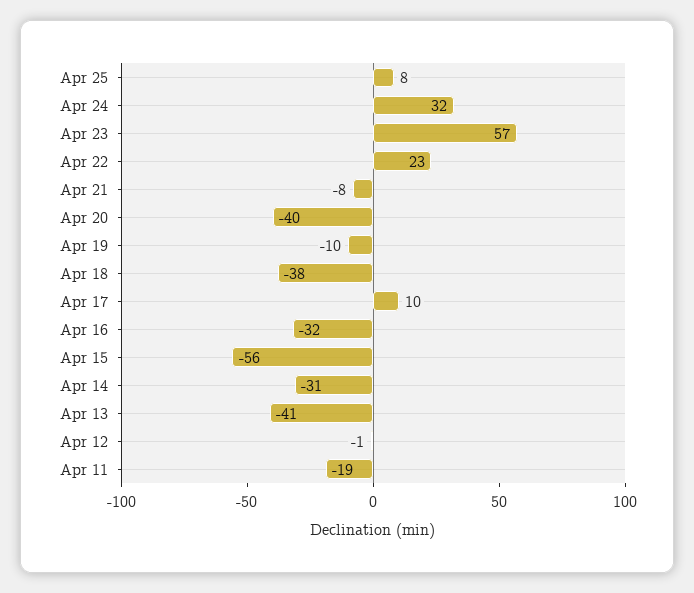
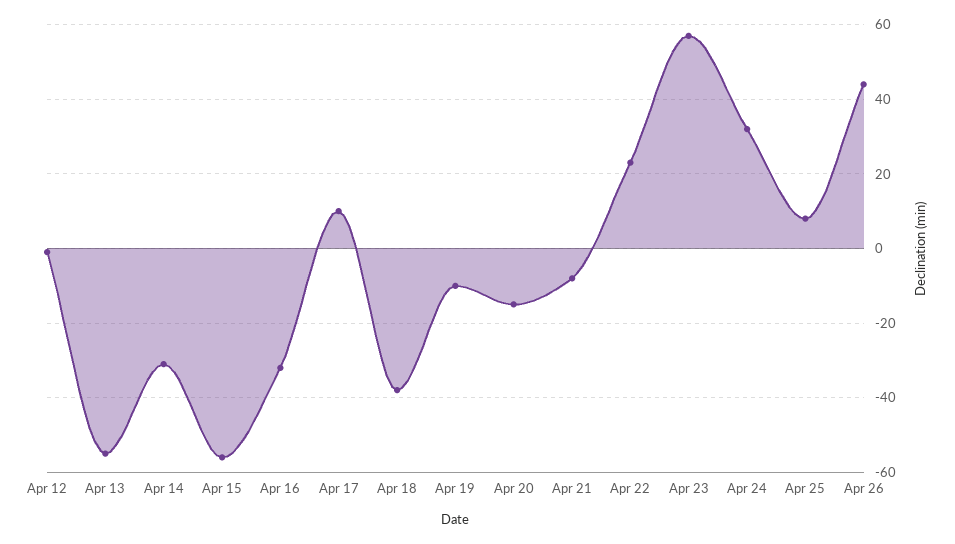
Apr 20: -40 -> -15
Apr 13: -41 -> -55
Apr 11: -19 -> none
Apr 26: none -> 45

